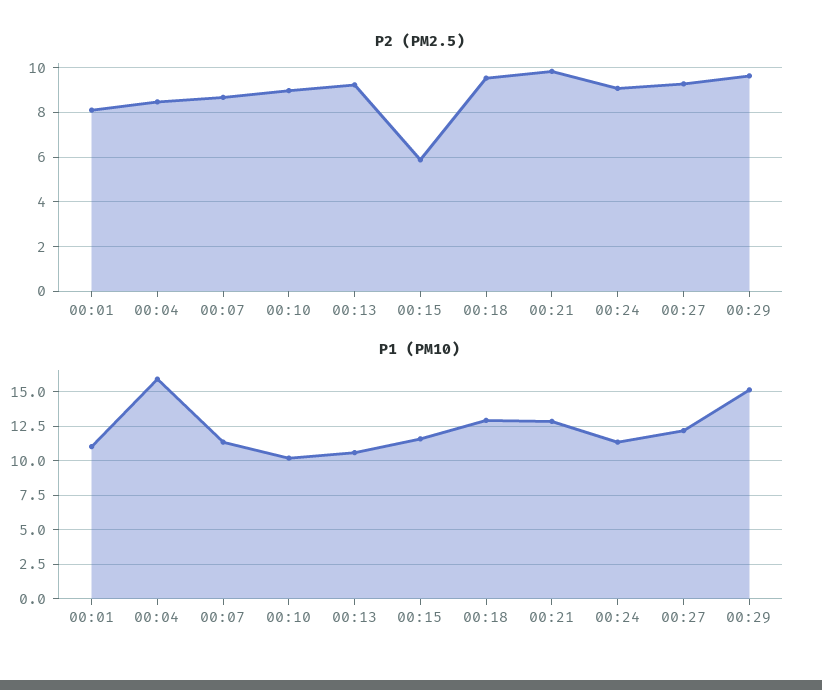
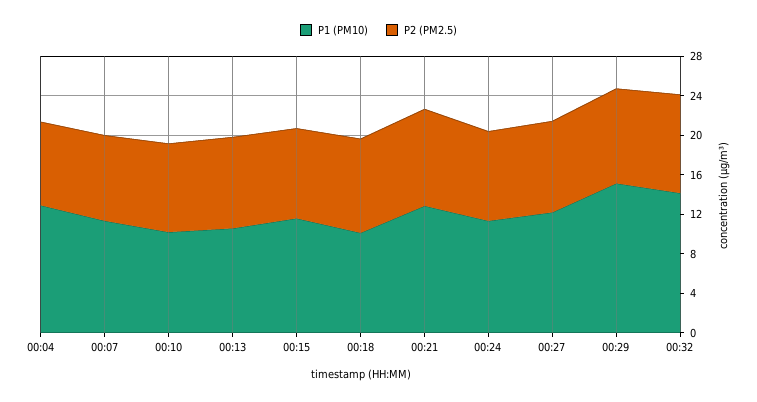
P2 (PM2.5), 00:01: 8 -> none
P2 (PM2.5), 00:15: 6 -> 9
P1 (PM10), 00:01: 11 -> none
P1 (PM10), 00:04: 16 -> 13
P1 (PM10), 00:18: 13 -> 10
P1 (PM10), 00:32: none -> 14
P2 (PM2.5), 00:32: none -> 10

